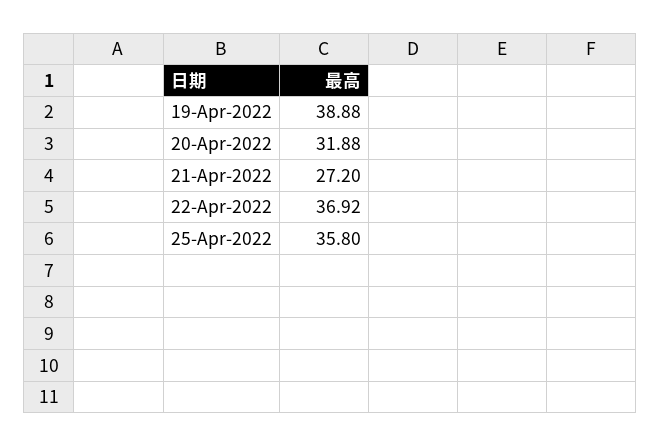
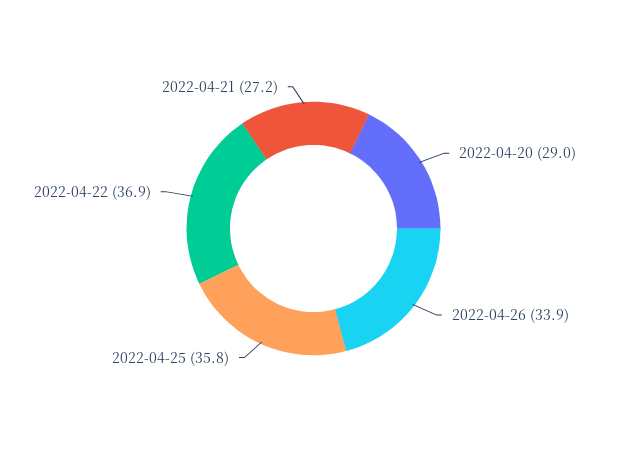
19-Apr-2022: 38.88 -> none
20-Apr-2022: 31.88 -> 29
2022-04-26: none -> 33.9

